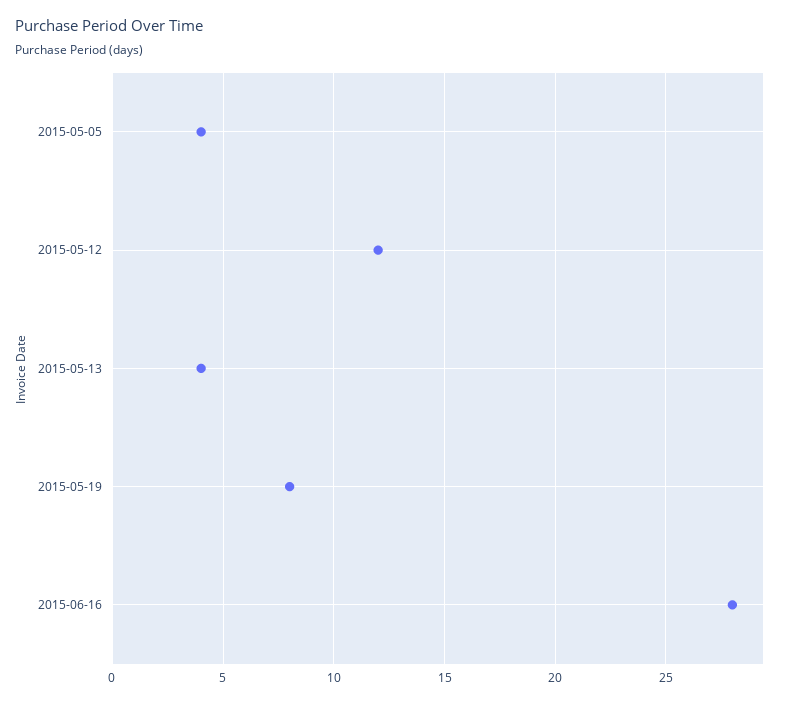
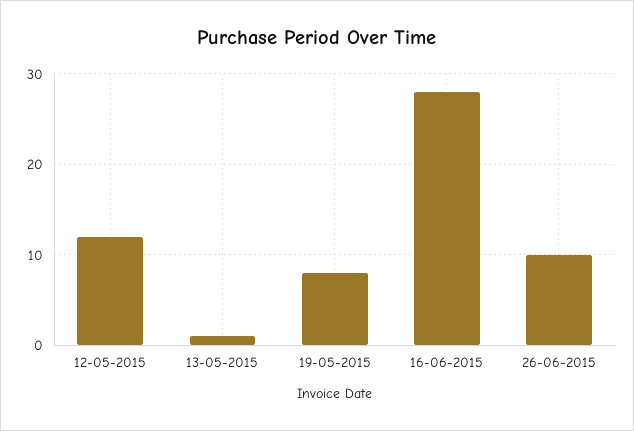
2015-05-05: 4 -> none
2015-05-13: 4 -> 1
26-06-2015: none -> 10

